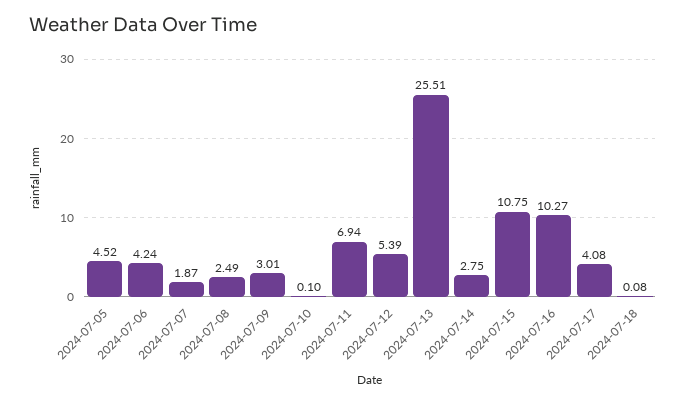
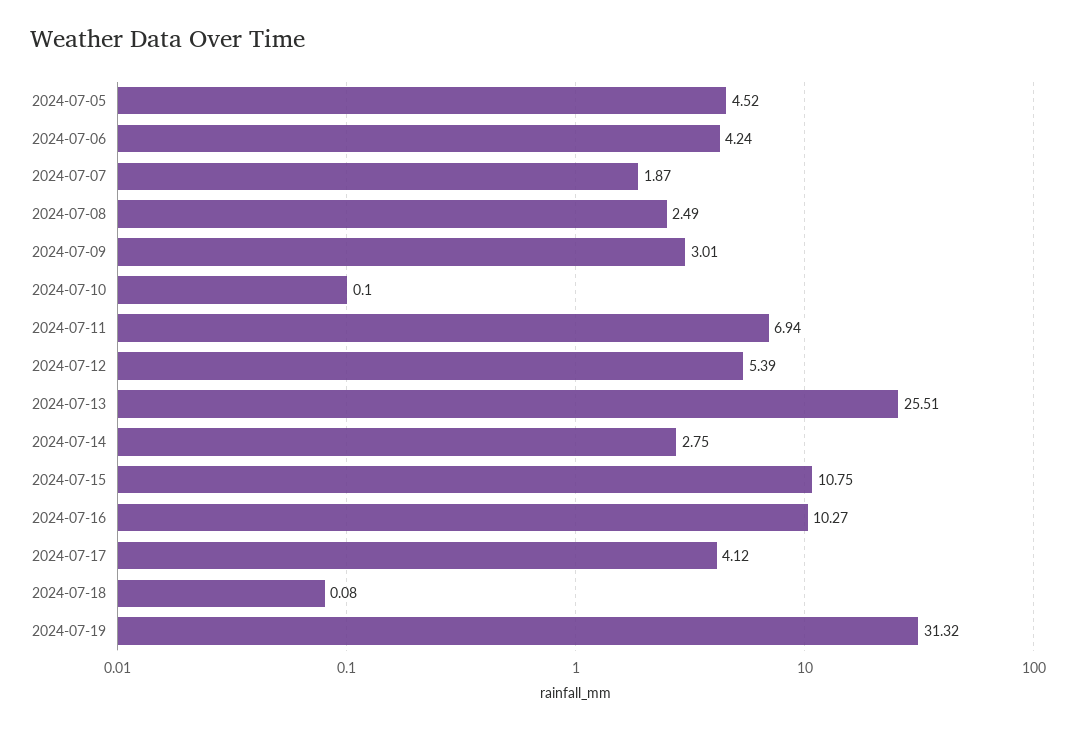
2024-07-17: 4.08 -> 4.12
2024-07-19: none -> 31.32

